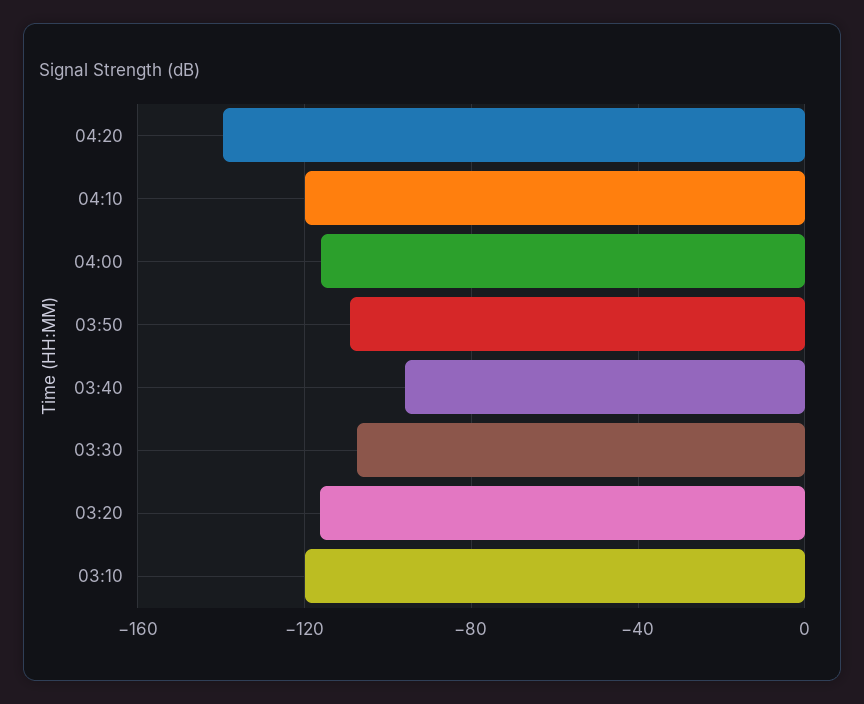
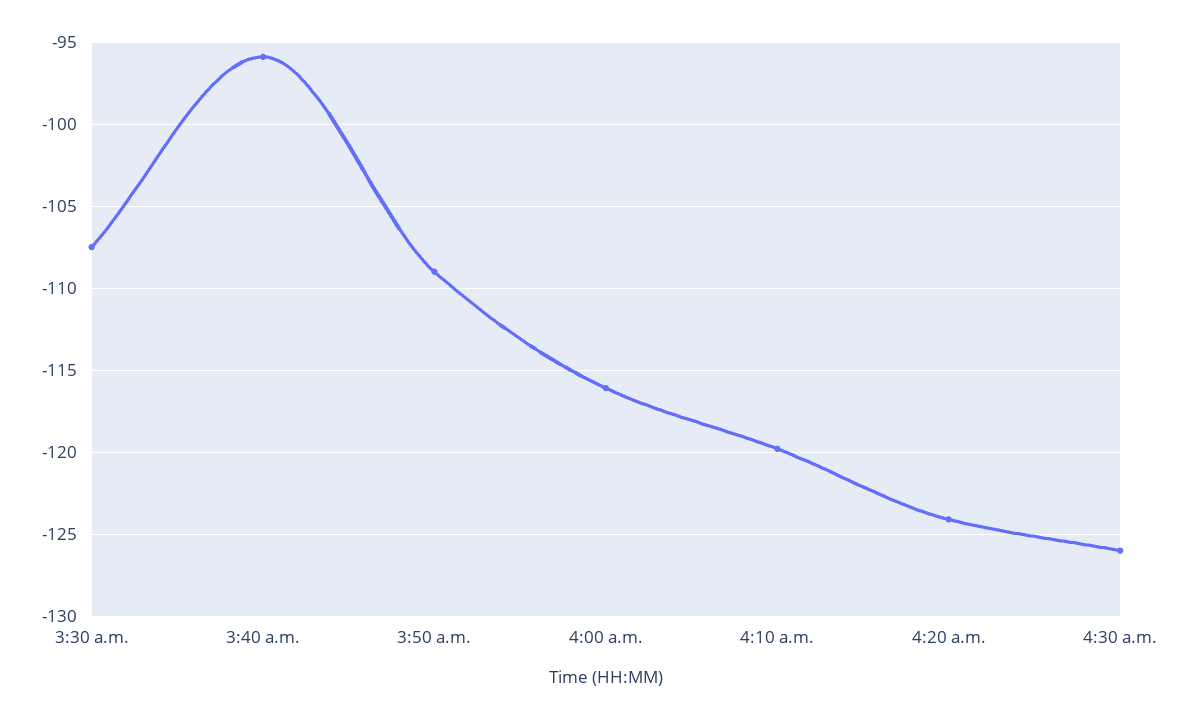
04:20: -140 -> -124
03:20: -115 -> none
03:10: -120 -> none
4:30 a.m.: none -> -126

